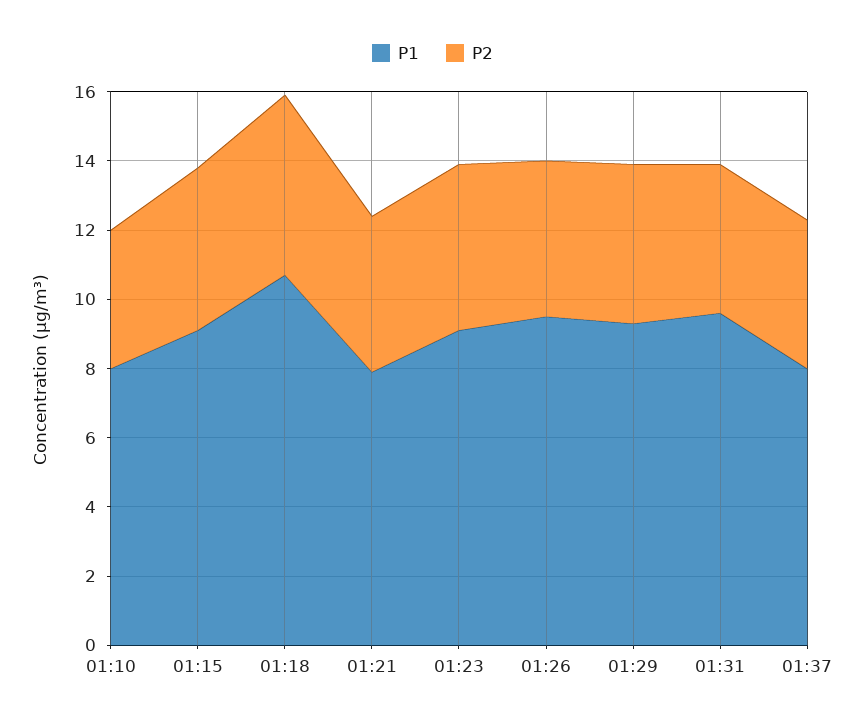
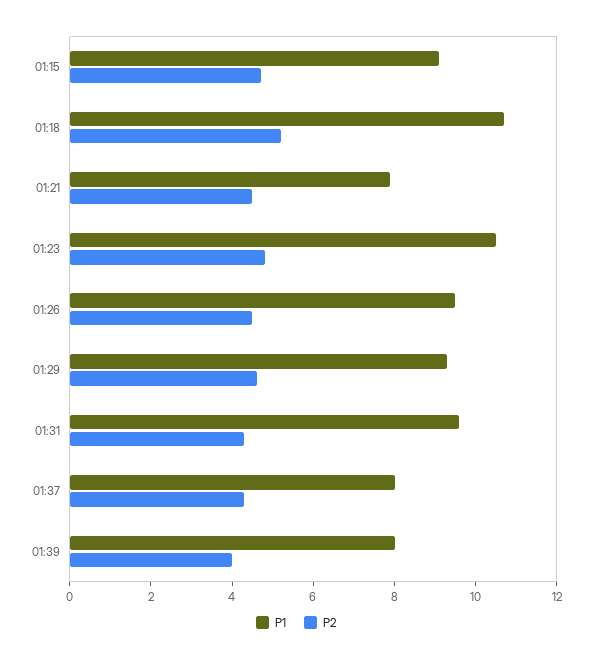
P1, 01:10: 8 -> none
P2, 01:10: 4 -> none
P1, 01:23: 9 -> 10.5
P1, 01:39: none -> 8
P2, 01:39: none -> 4

